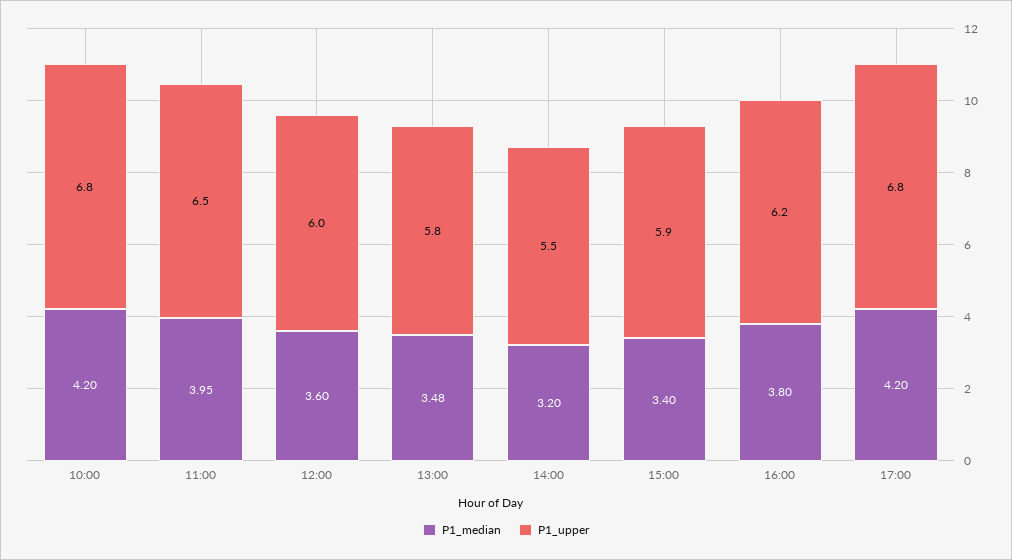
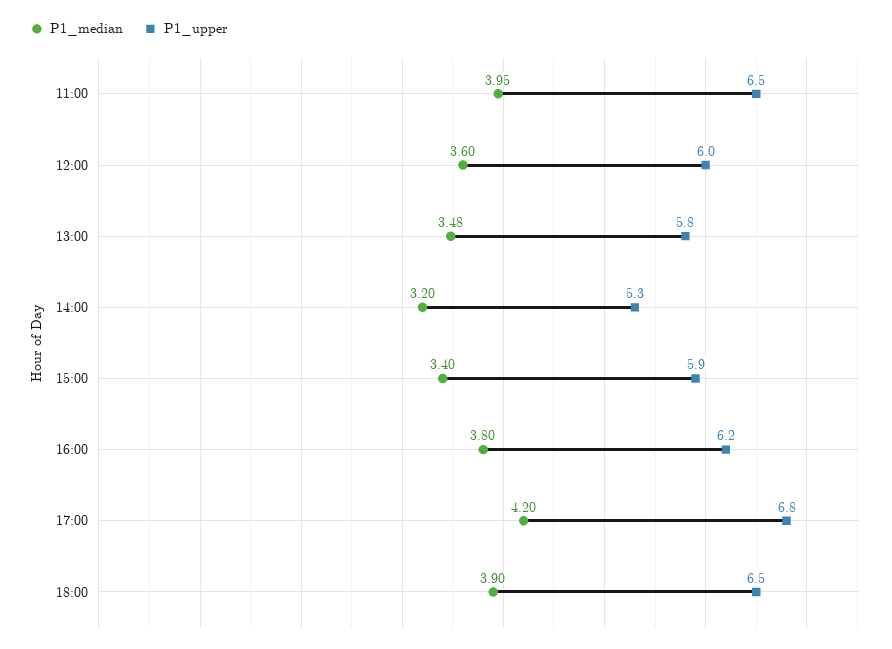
P1_median, 10:00: 4.2 -> none
P1_upper, 10:00: 6.8 -> none
P1_upper, 14:00: 5.5 -> 5.3
P1_median, 18:00: none -> 3.9
P1_upper, 18:00: none -> 6.5

